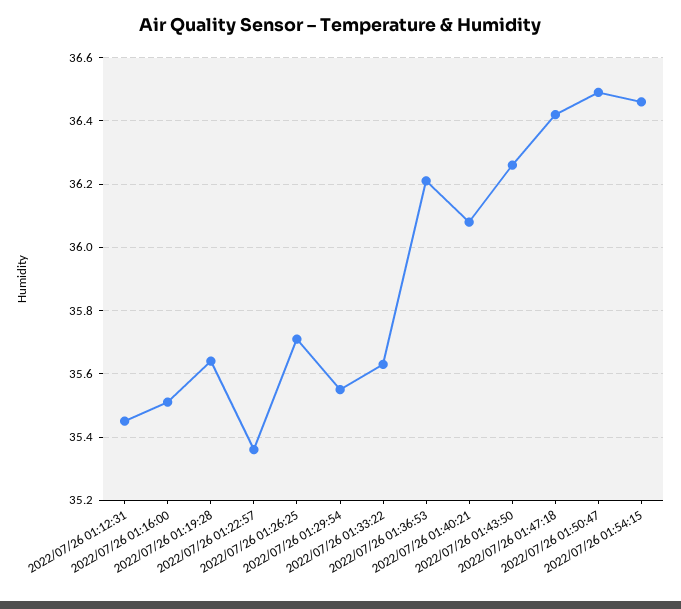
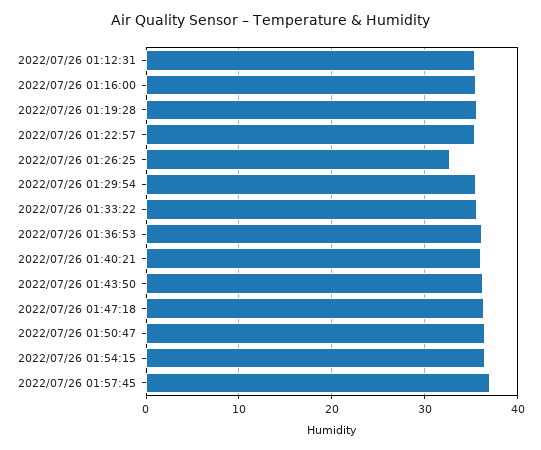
2022/07/26 01:26:25: 35.7 -> 33
2022/07/26 01:57:45: none -> 37

